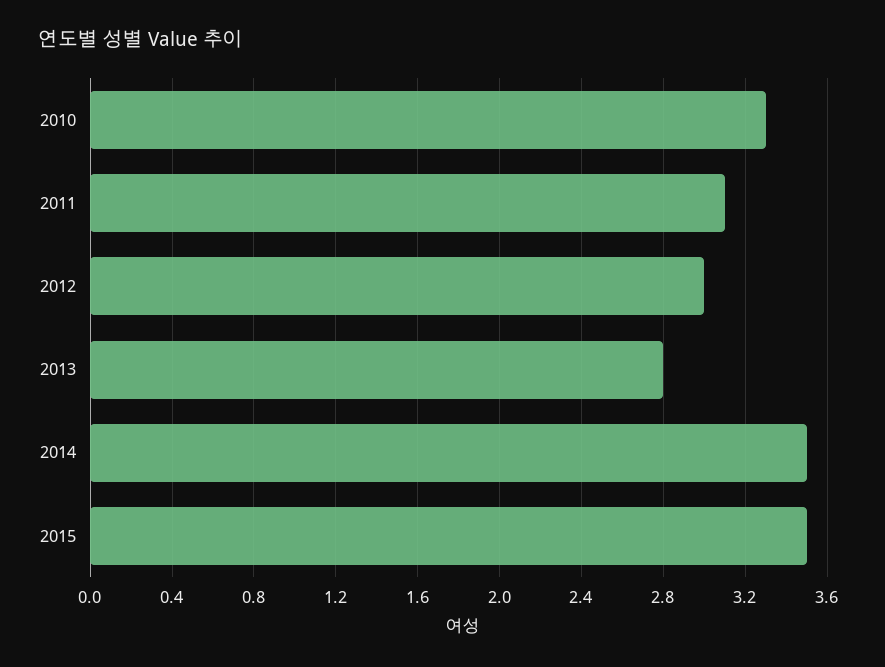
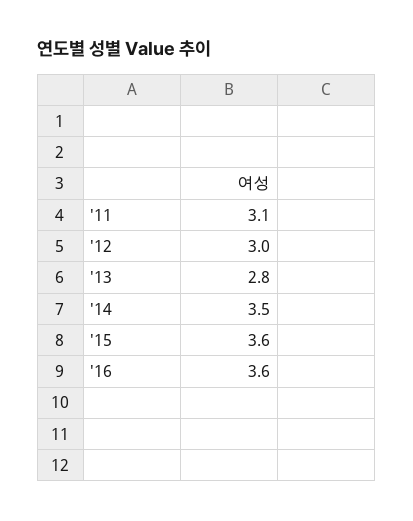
2010: 3.3 -> none
2015: 3.5 -> 3.6
'16: none -> 3.6

